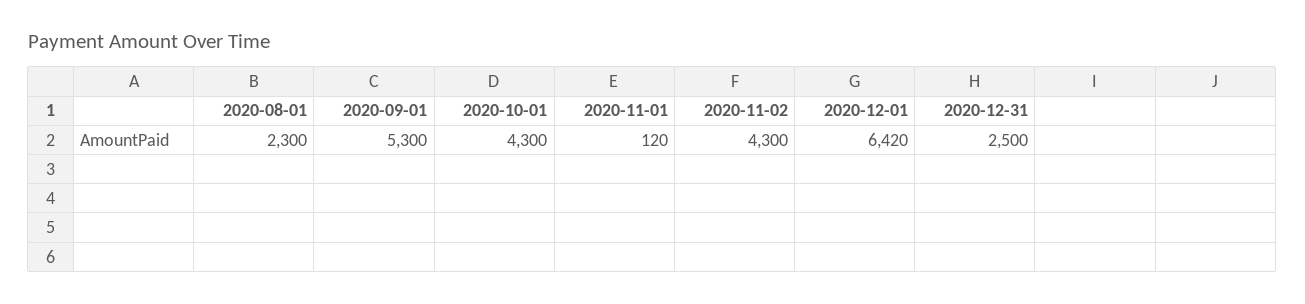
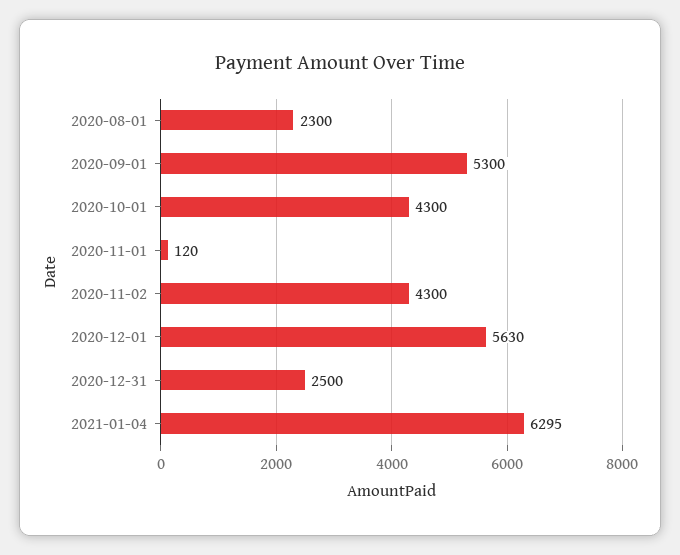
2020-12-01: 6420 -> 5630
2021-01-04: none -> 6295

